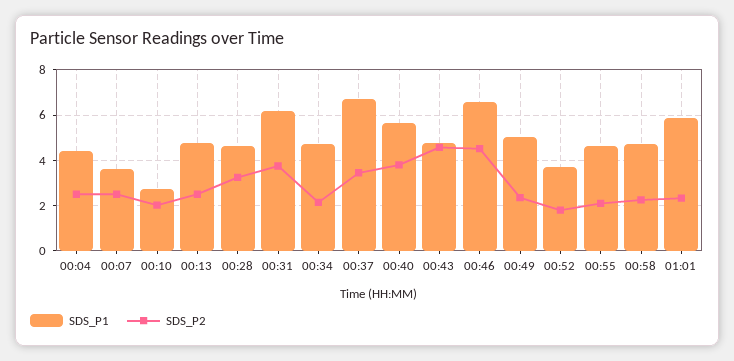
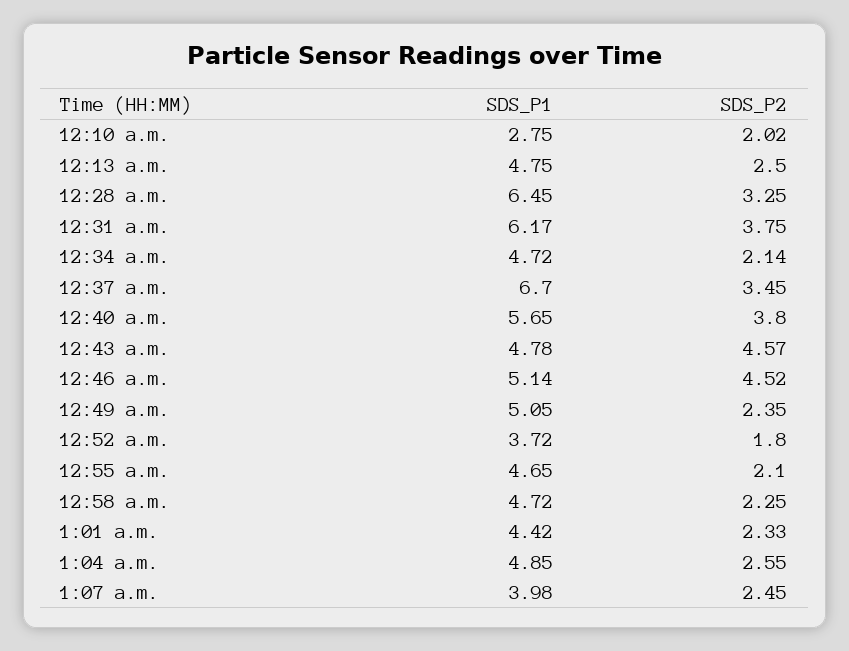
SDS_P1, 00:04: 4.5 -> none
SDS_P2, 00:04: 2.5 -> none
SDS_P1, 00:07: 3.5 -> none
SDS_P2, 00:07: 2.5 -> none
SDS_P1, 00:28: 4.5 -> 6.45
SDS_P1, 00:46: 6.5 -> 5.14
SDS_P1, 01:01: 6 -> 4.42
SDS_P1, 1:04 a.m.: none -> 4.85
SDS_P2, 1:04 a.m.: none -> 2.55
SDS_P1, 1:07 a.m.: none -> 3.98
SDS_P2, 1:07 a.m.: none -> 2.45

